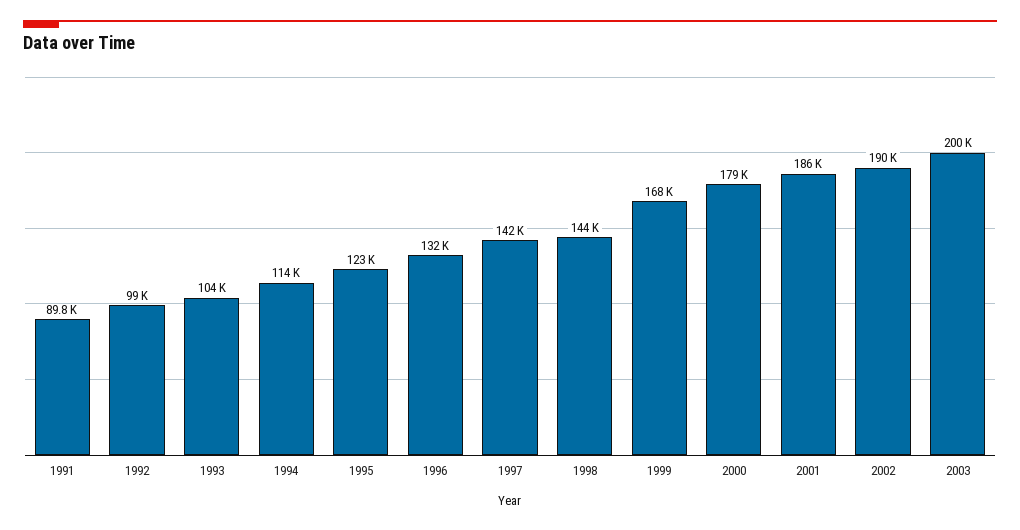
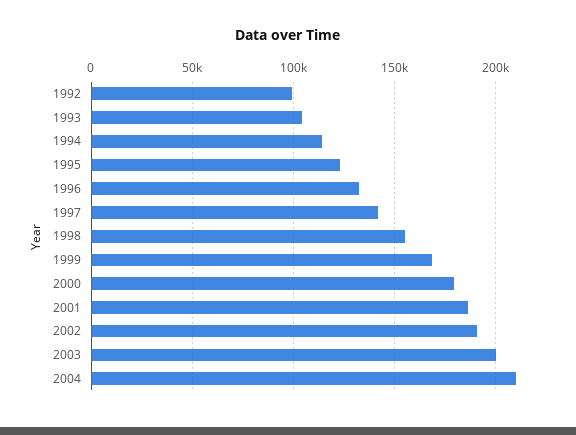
1991: 89800 -> none
1998: 144000 -> 155000
2004: none -> 210000

